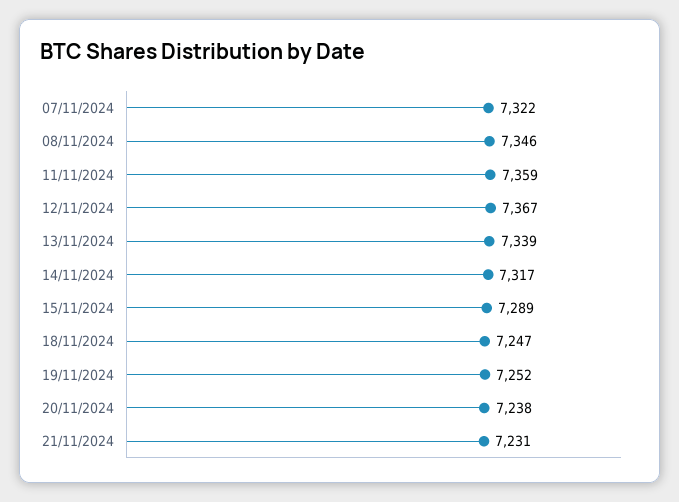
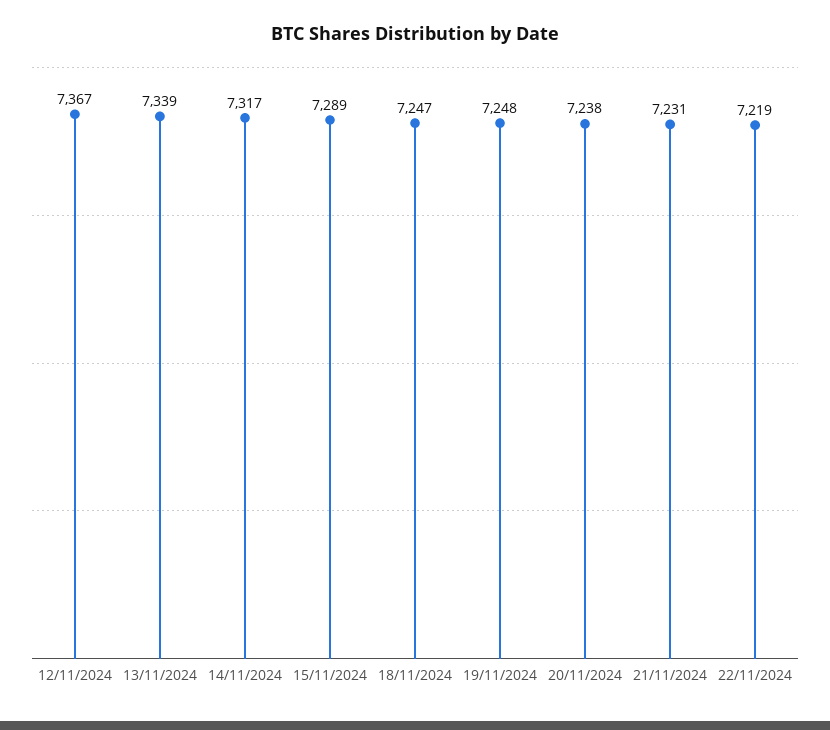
07/11/2024: 7322 -> none
08/11/2024: 7346 -> none
11/11/2024: 7359 -> none
19/11/2024: 7252 -> 7248
22/11/2024: none -> 7219

